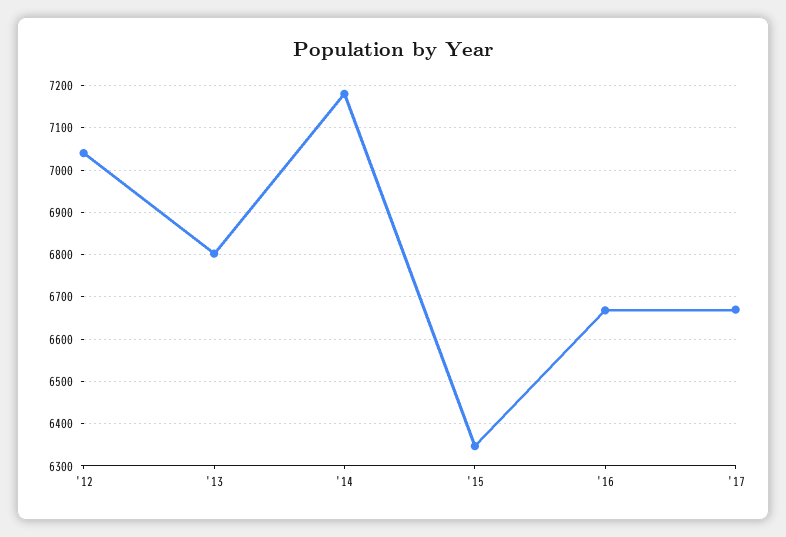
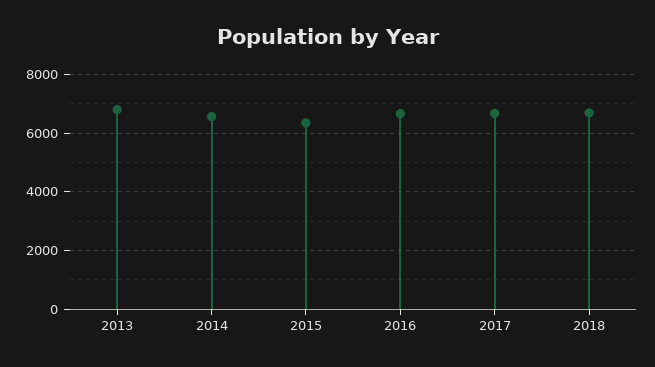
'12: 7040 -> none
'14: 7180 -> 6500
2018: none -> 6750

